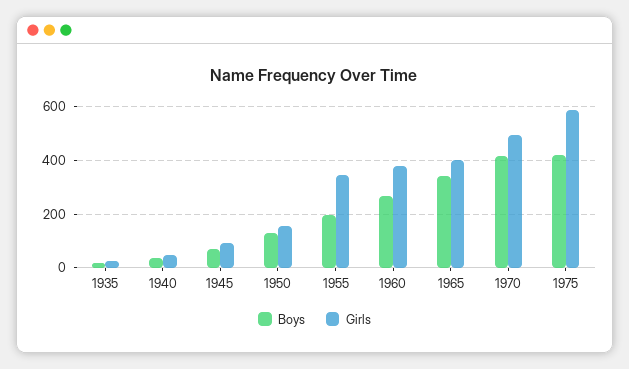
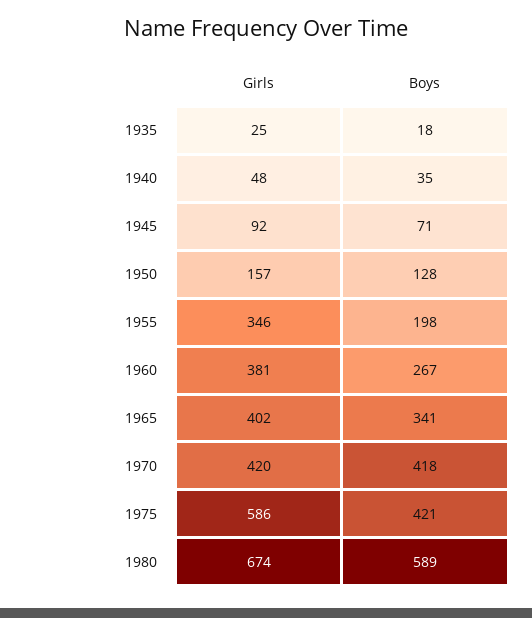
Girls, 1970: 500 -> 420
Girls, 1980: none -> 674
Boys, 1980: none -> 589

